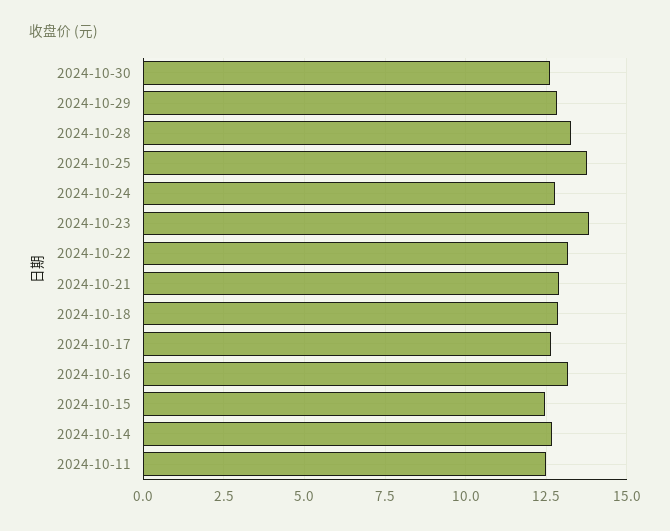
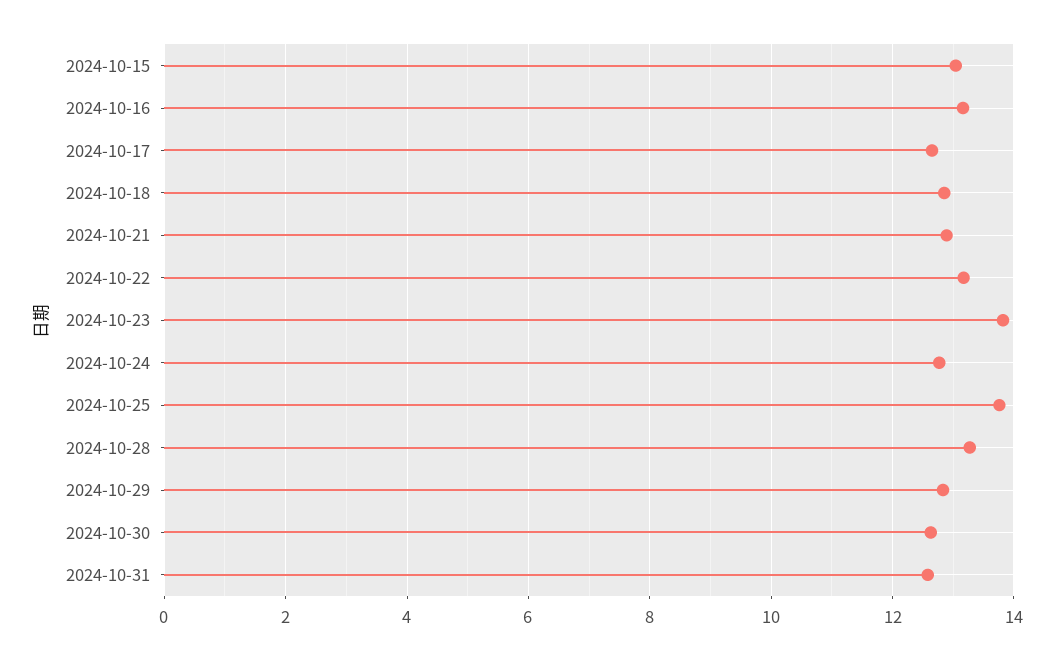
2024-10-15: 12.5 -> 13
2024-10-14: 12.75 -> none
2024-10-11: 12.5 -> none
2024-10-31: none -> 12.6

